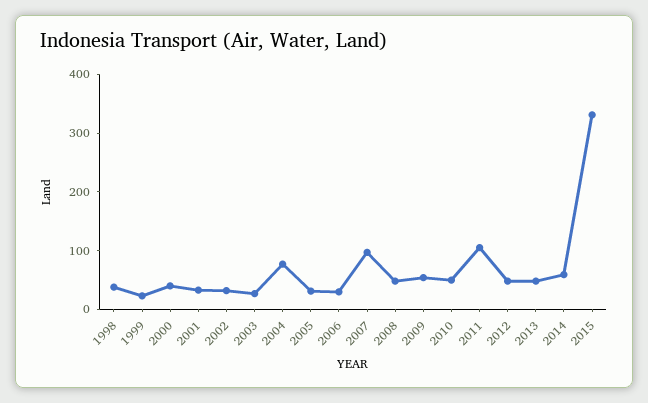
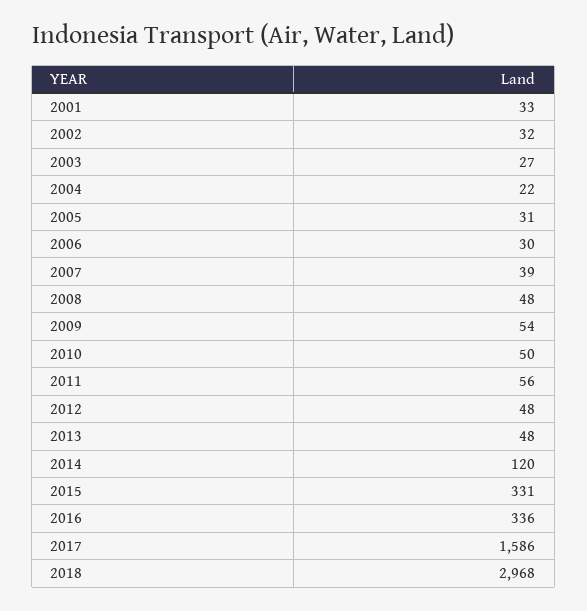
1998: 40 -> none
1999: 20 -> none
2000: 40 -> none
2004: 80 -> 22
2007: 100 -> 39
2011: 100 -> 56
2014: 60 -> 120
2016: none -> 336
2017: none -> 1586
2018: none -> 2968

